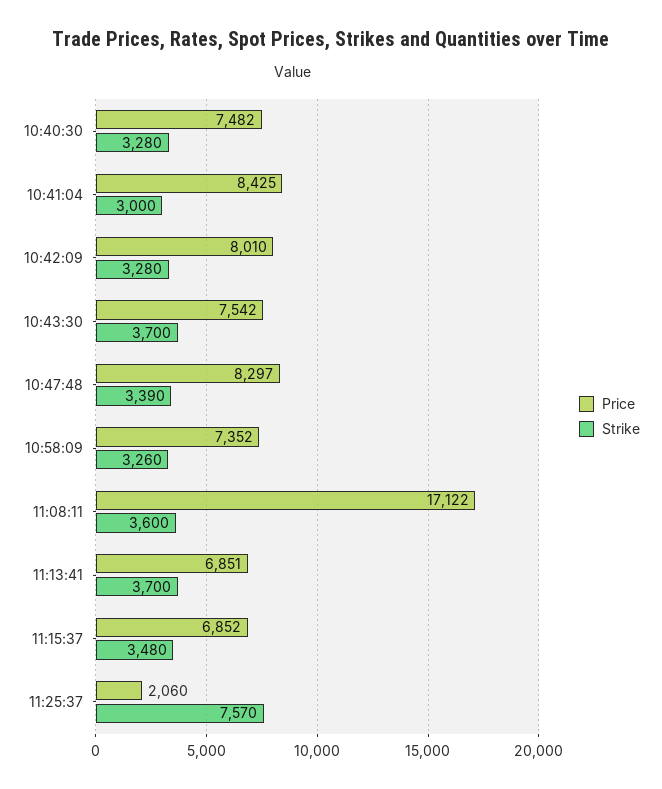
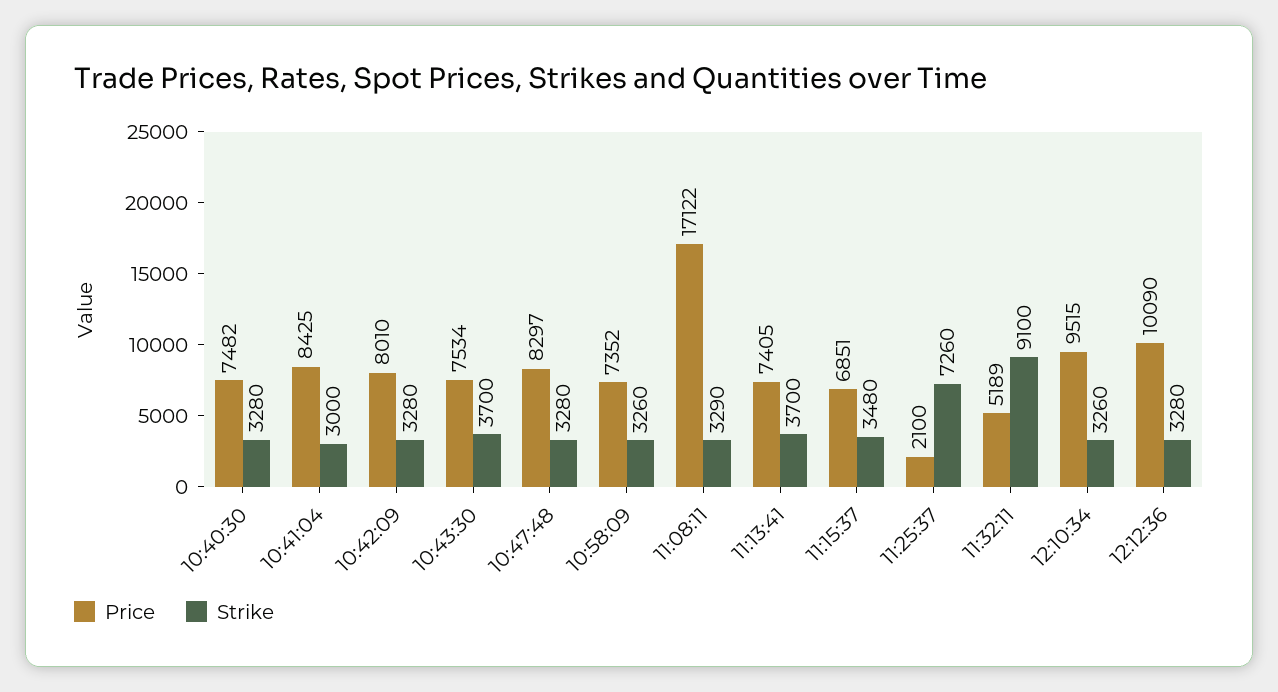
Price, 10:43:30: 7542 -> 7534
Strike, 10:47:48: 3390 -> 3280
Strike, 11:08:11: 3600 -> 3290
Price, 11:13:41: 6851 -> 7405
Price, 11:15:37: 6852 -> 6851
Price, 11:25:37: 2060 -> 2100
Strike, 11:25:37: 7570 -> 7260
Price, 11:32:11: none -> 5189
Strike, 11:32:11: none -> 9100
Price, 12:10:34: none -> 9515
Strike, 12:10:34: none -> 3260
Price, 12:12:36: none -> 10090
Strike, 12:12:36: none -> 3280

